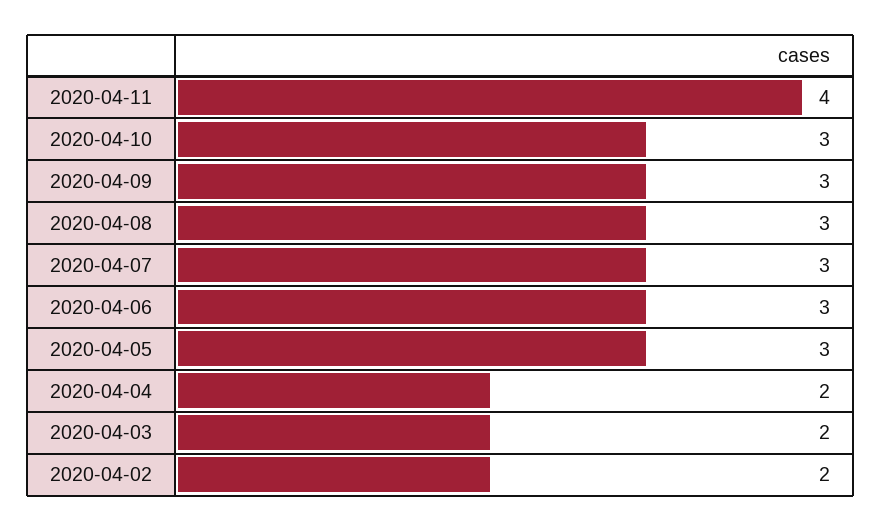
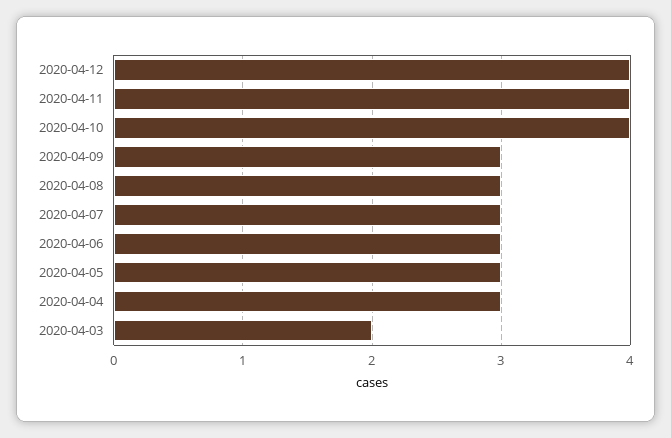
2020-04-10: 3 -> 4
2020-04-04: 2 -> 3
2020-04-02: 2 -> none
2020-04-12: none -> 4

